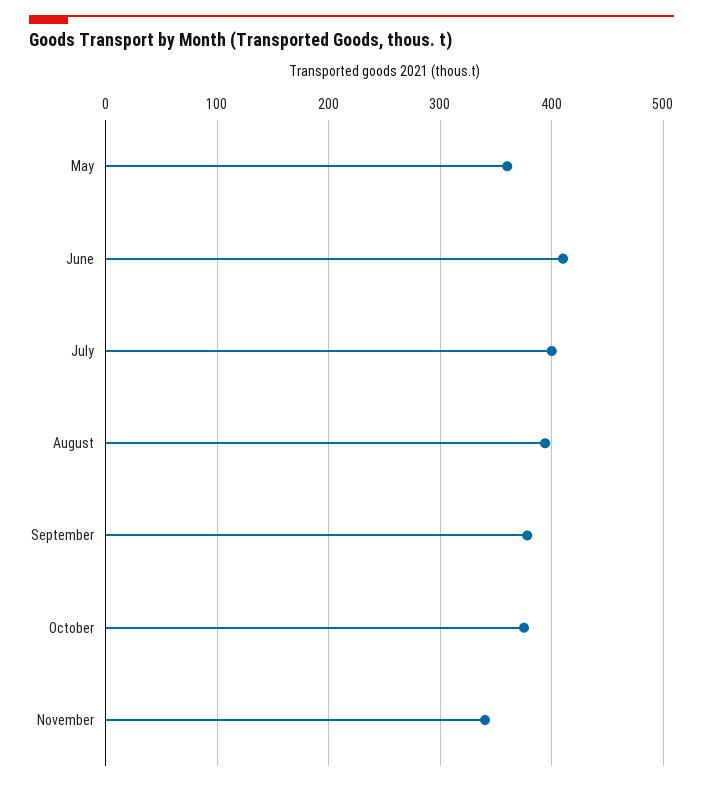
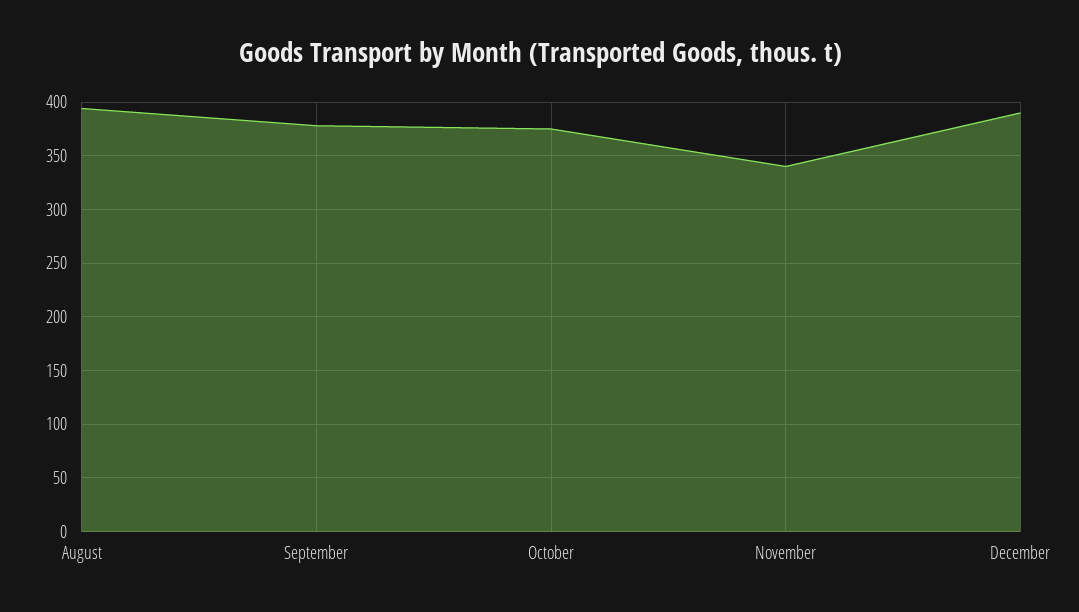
May: 360 -> none
June: 410 -> none
July: 400 -> none
December: none -> 390

